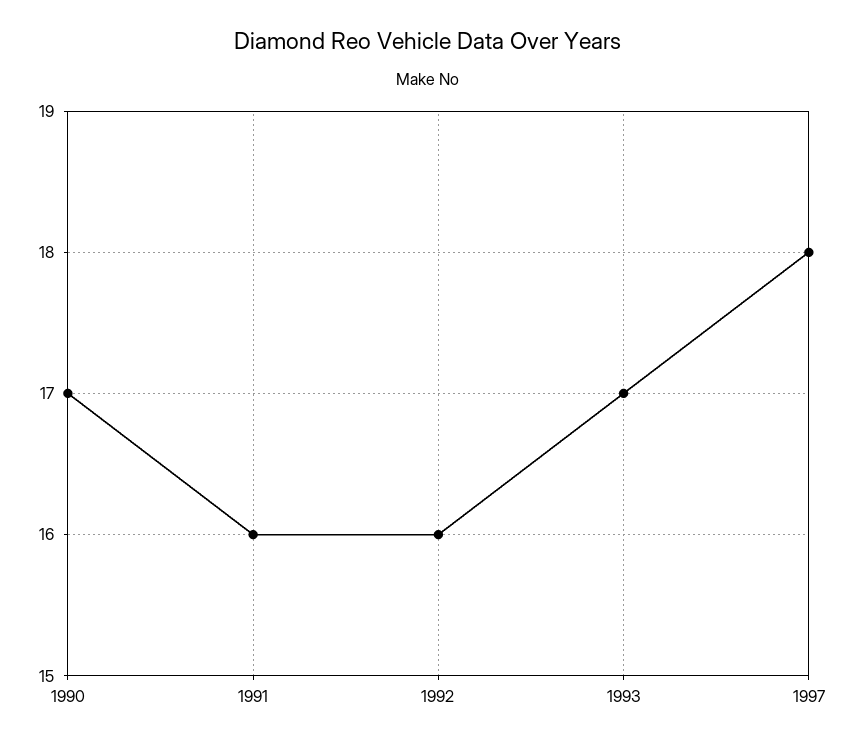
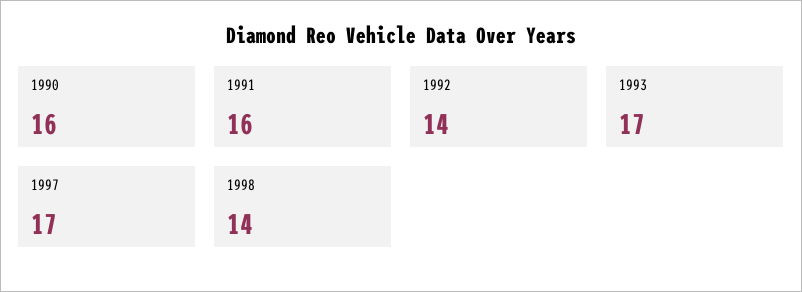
1990: 17 -> 16
1992: 16 -> 14
1997: 18 -> 17
1998: none -> 14

